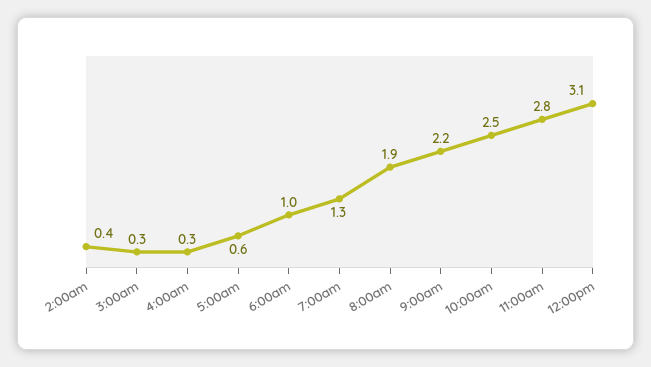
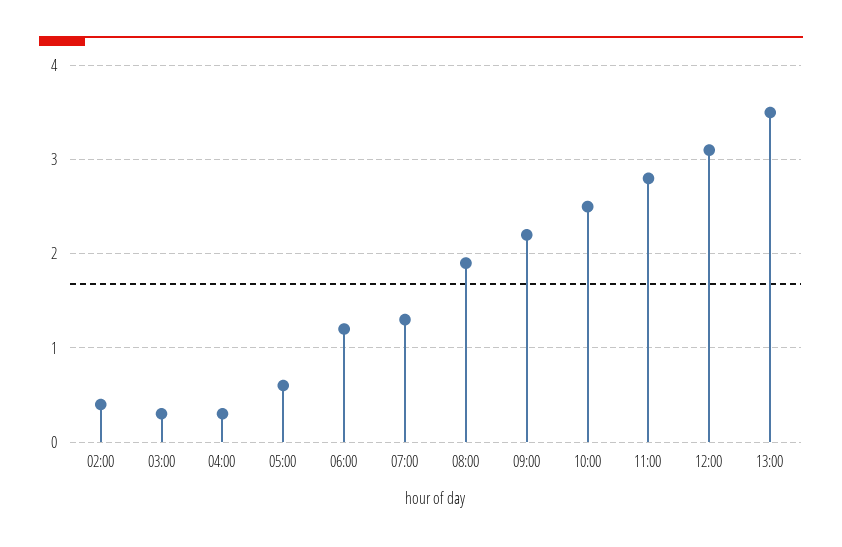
6:00am: 1 -> 1.2
13:00: none -> 3.5

